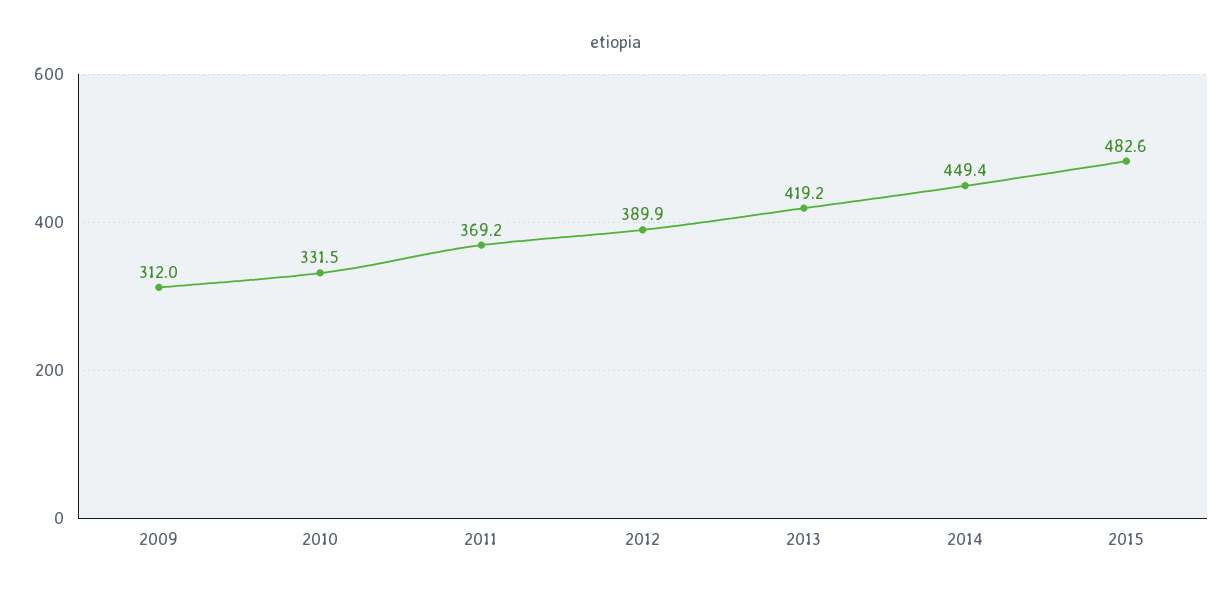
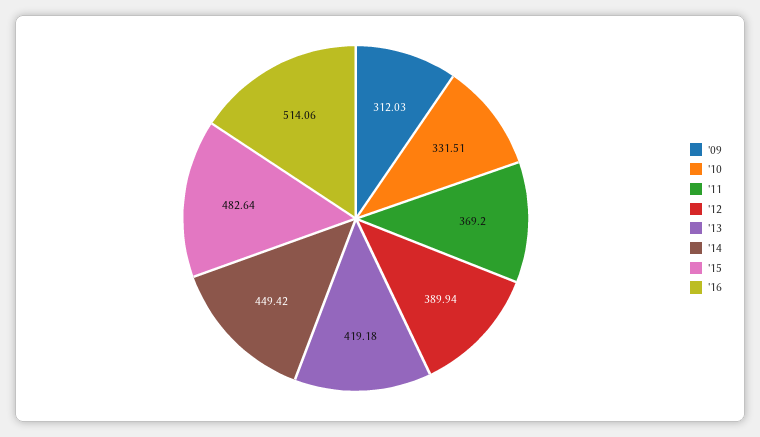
'16: none -> 514.06

